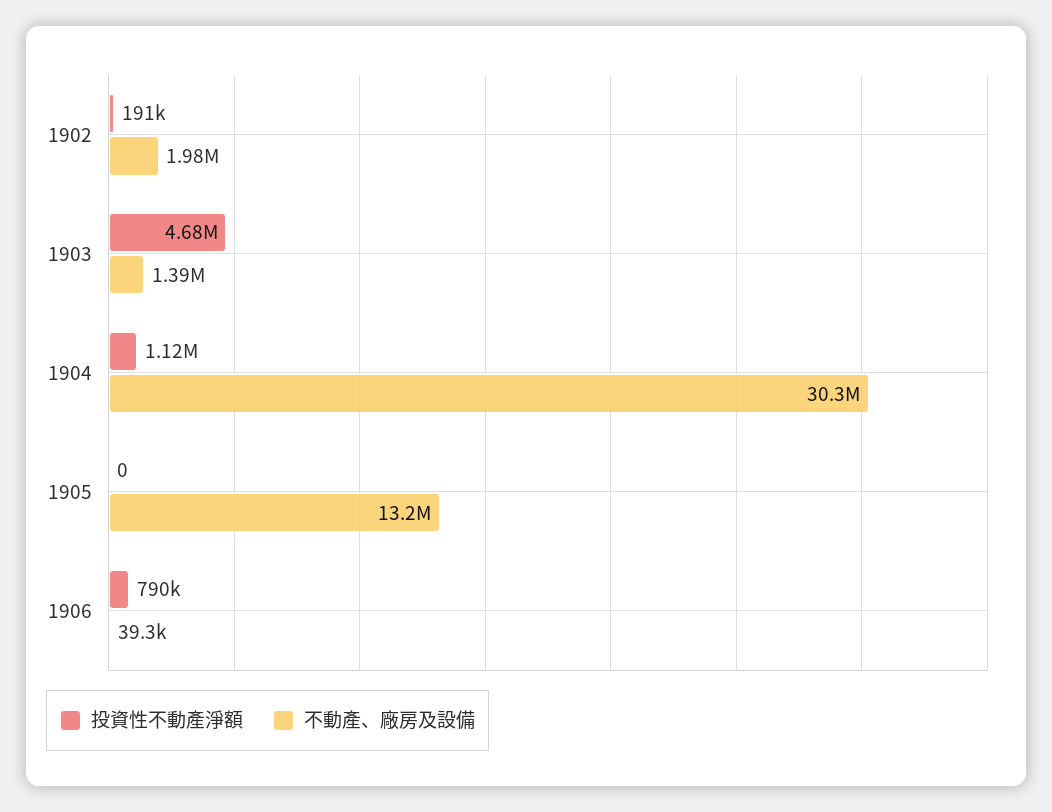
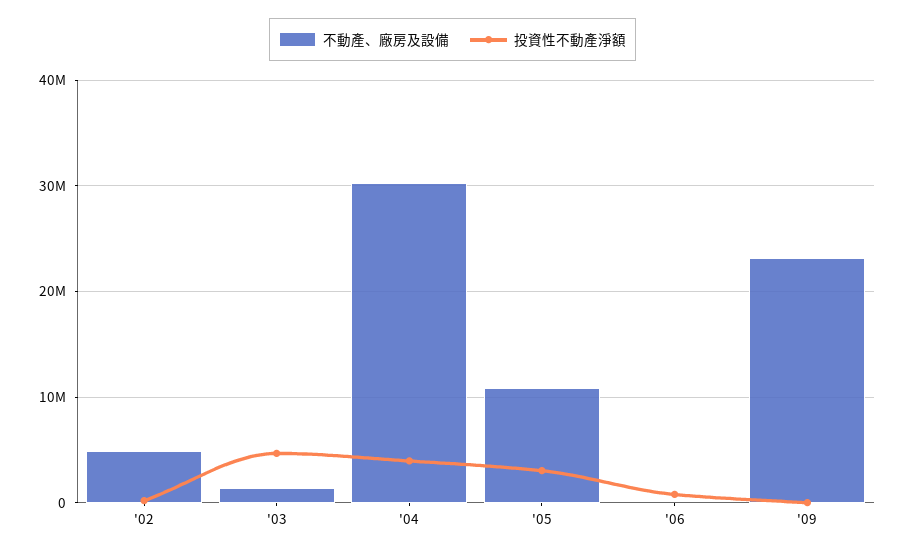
不動產、廠房及設備, 1902: 1980000 -> 5000000
投資性不動產淨額, 1904: 1120000 -> 4000000
投資性不動產淨額, 1905: 0 -> 3000000
不動產、廠房及設備, 1905: 13200000 -> 11000000
不動產、廠房及設備, '09: none -> 23000000
投資性不動產淨額, '09: none -> 0

